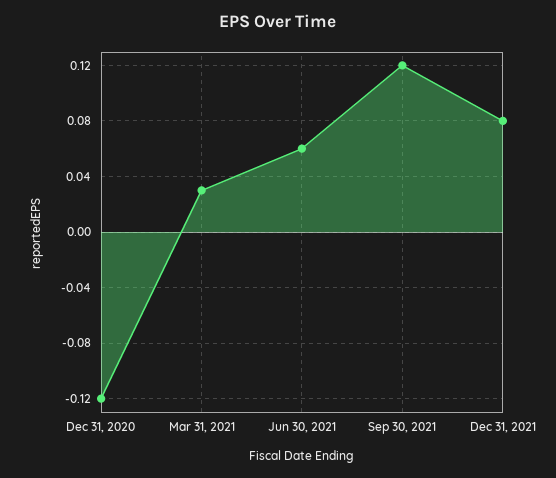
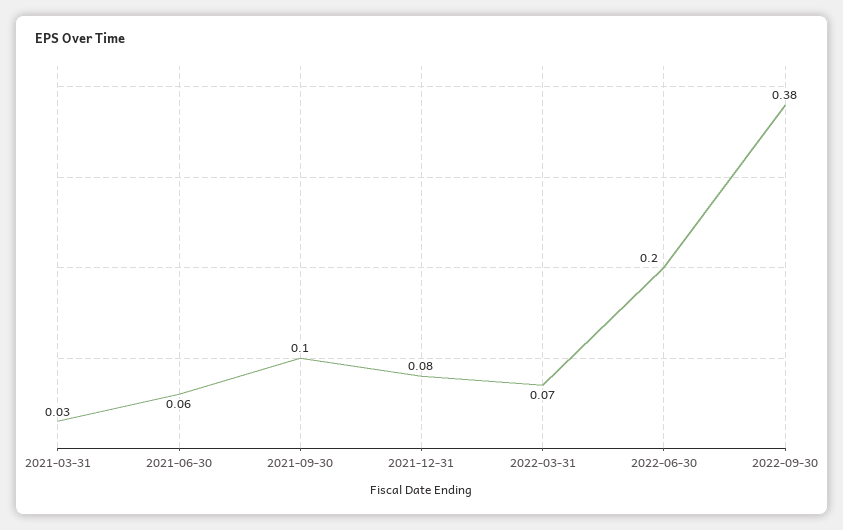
Dec 31, 2020: -0.12 -> none
Sep 30, 2021: 0.12 -> 0.1
2022-03-31: none -> 0.07
2022-06-30: none -> 0.2
2022-09-30: none -> 0.38

